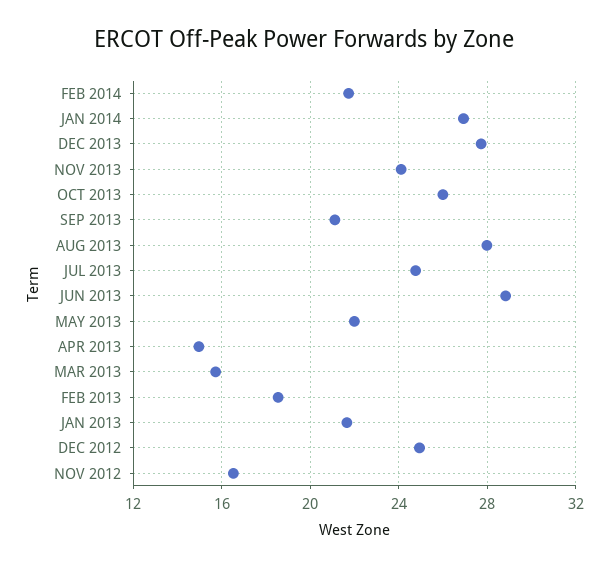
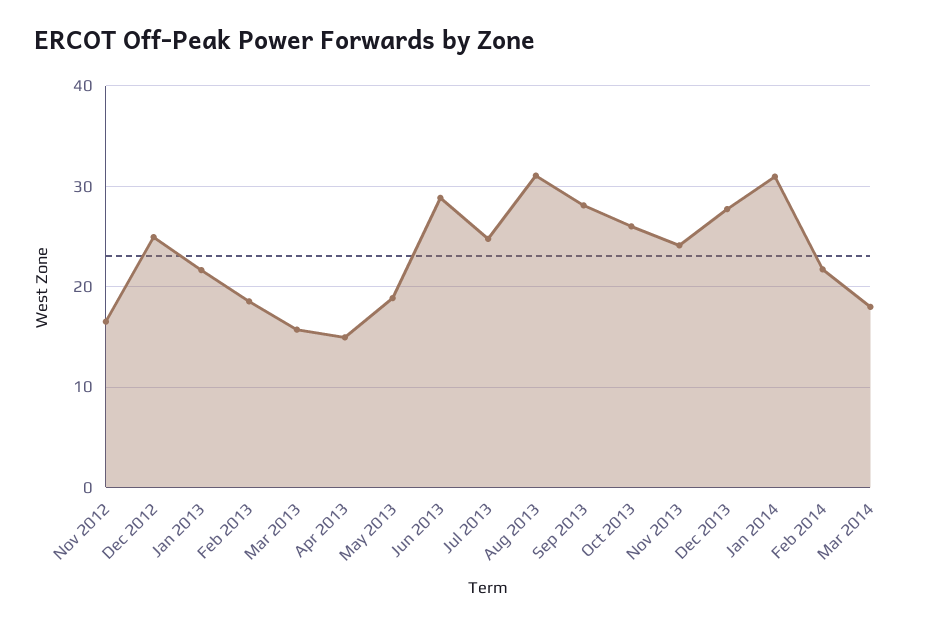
JAN 2014: 27 -> 31
SEP 2013: 21 -> 28
AUG 2013: 28 -> 31
MAY 2013: 22 -> 19
Mar 2014: none -> 18

